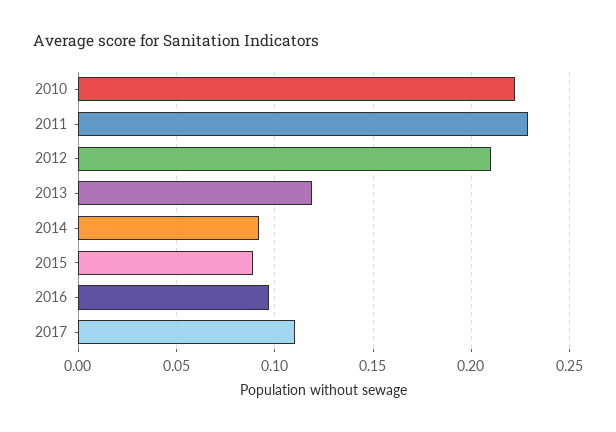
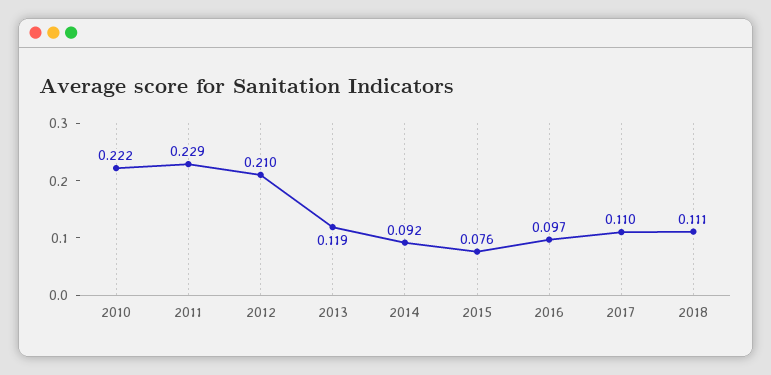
2015: 0.09 -> 0.076
2018: none -> 0.111

